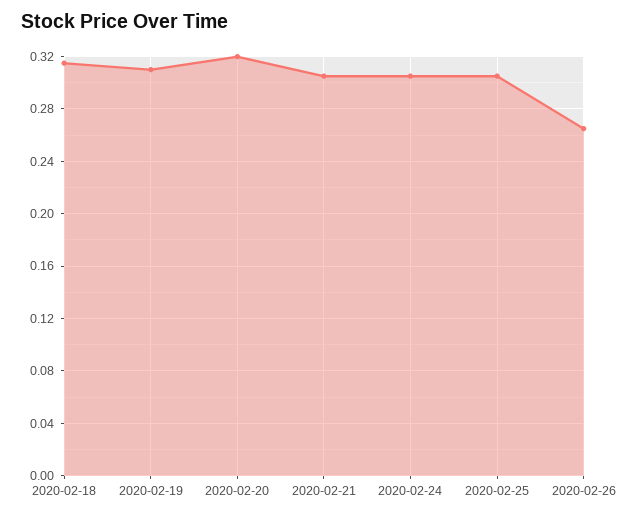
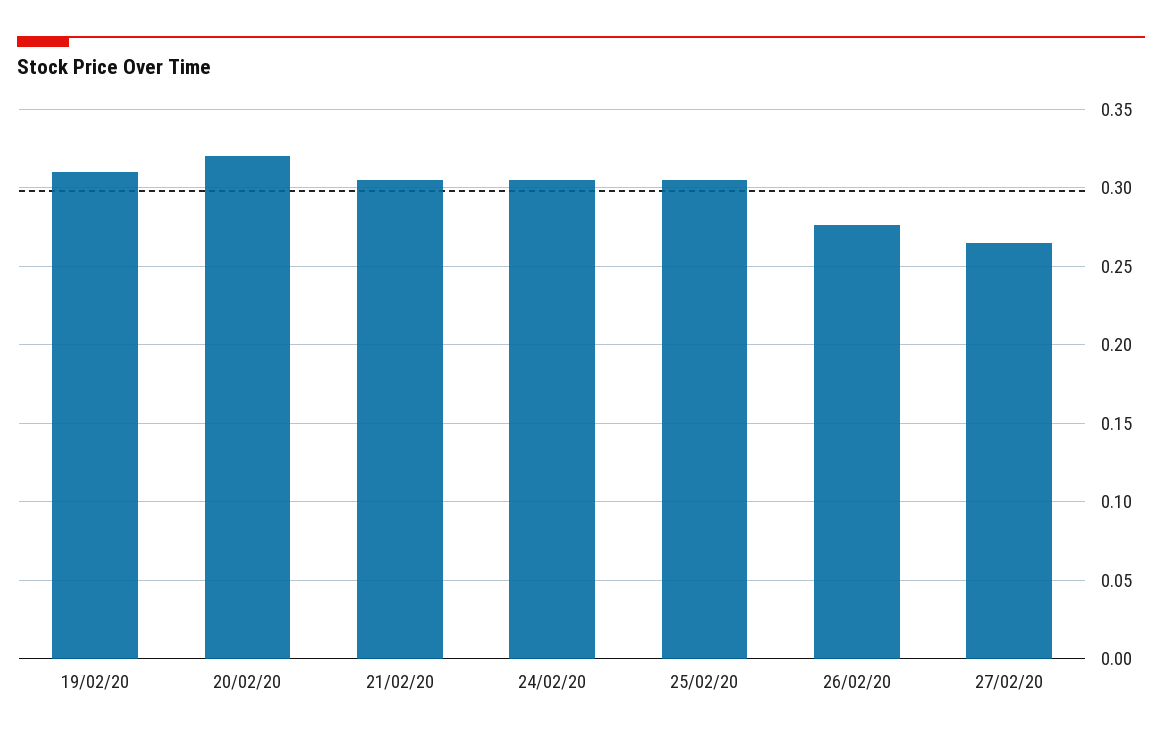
2020-02-18: 0.315 -> none
2020-02-26: 0.265 -> 0.275
27/02/20: none -> 0.265

